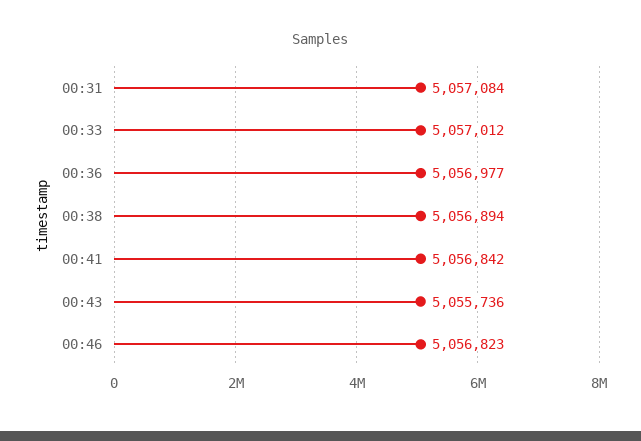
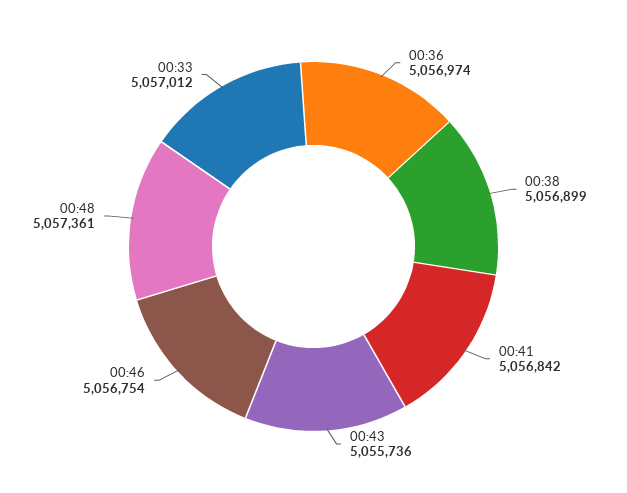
00:31: 5057084 -> none
00:36: 5056977 -> 5056974
00:38: 5056894 -> 5056899
00:46: 5056823 -> 5056754
00:48: none -> 5057361

